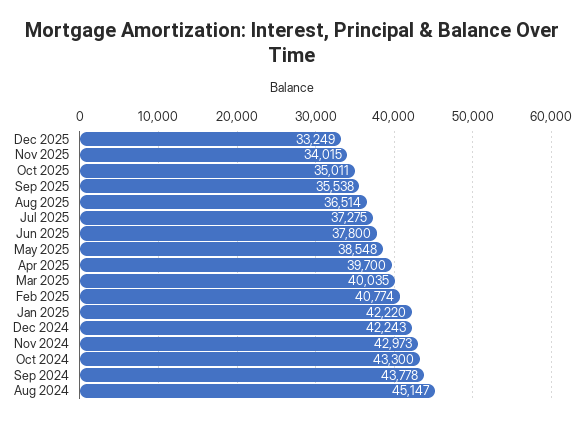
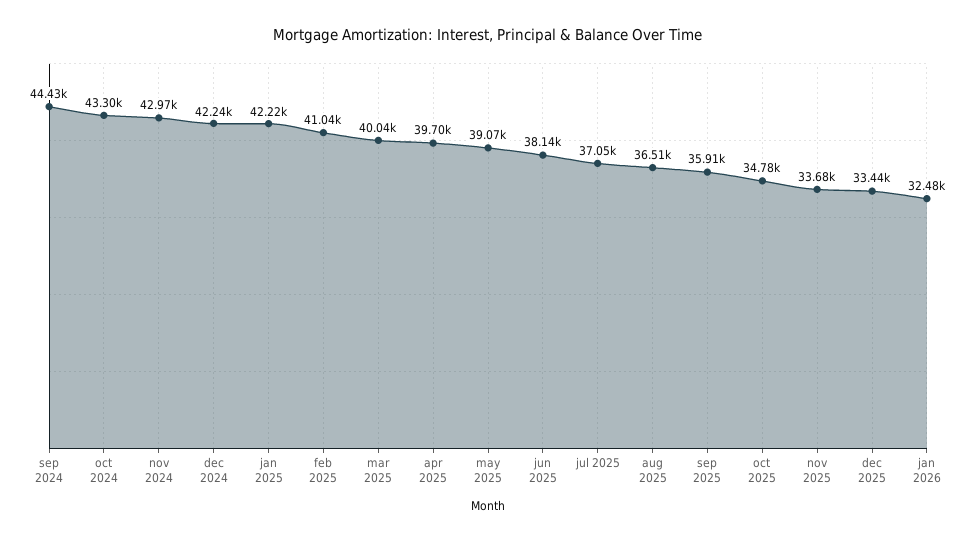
Dec 2025: 33249 -> 33440
Nov 2025: 34015 -> 33680
Oct 2025: 35011 -> 34780
Sep 2025: 35538 -> 35910
Jul 2025: 37275 -> 37050
Jun 2025: 37800 -> 38140
May 2025: 38548 -> 39070
Feb 2025: 40774 -> 41040
Sep 2024: 43778 -> 44430
Aug 2024: 45147 -> none
jan 2026: none -> 32480

